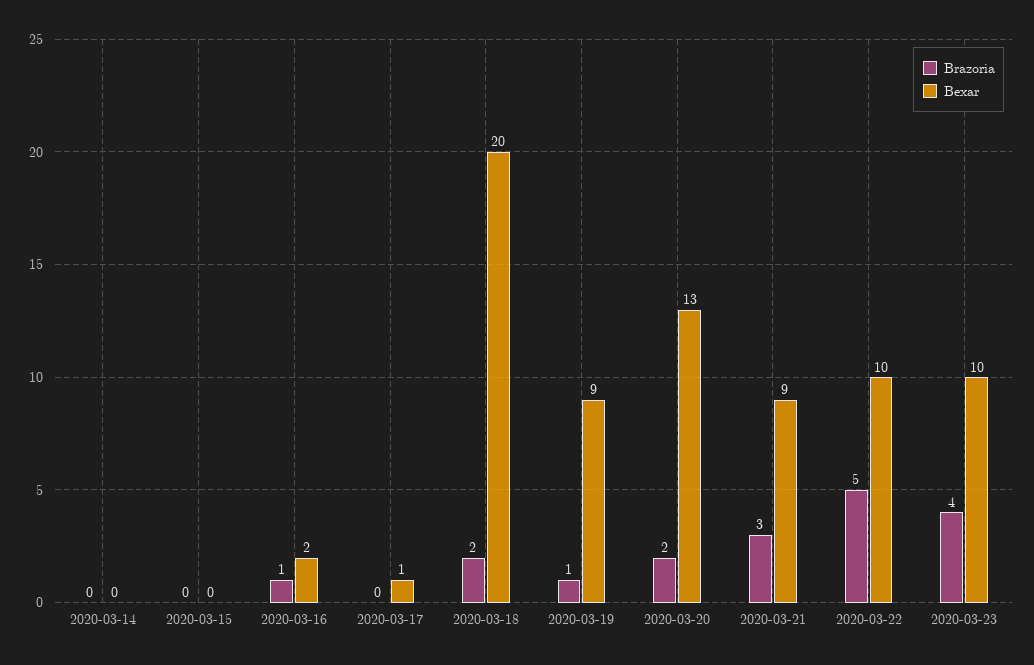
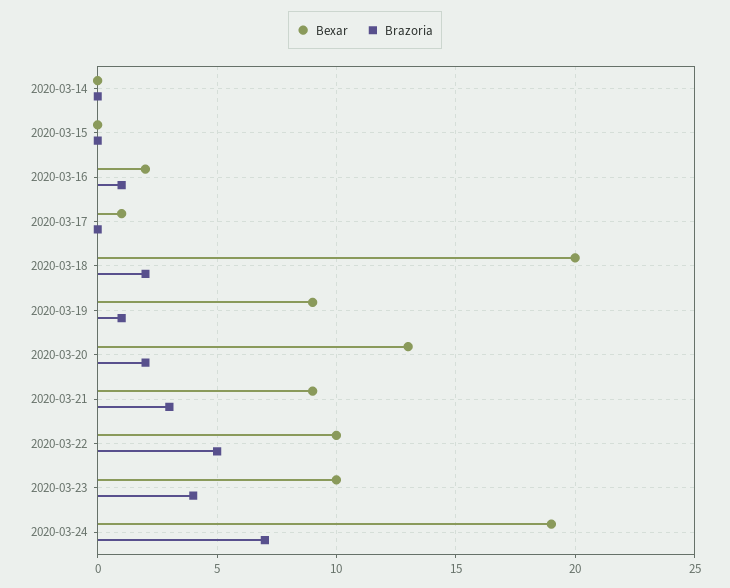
Bexar, 2020-03-24: none -> 19
Brazoria, 2020-03-24: none -> 7

